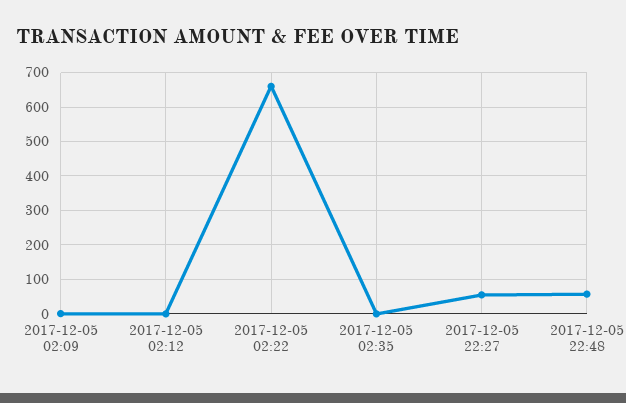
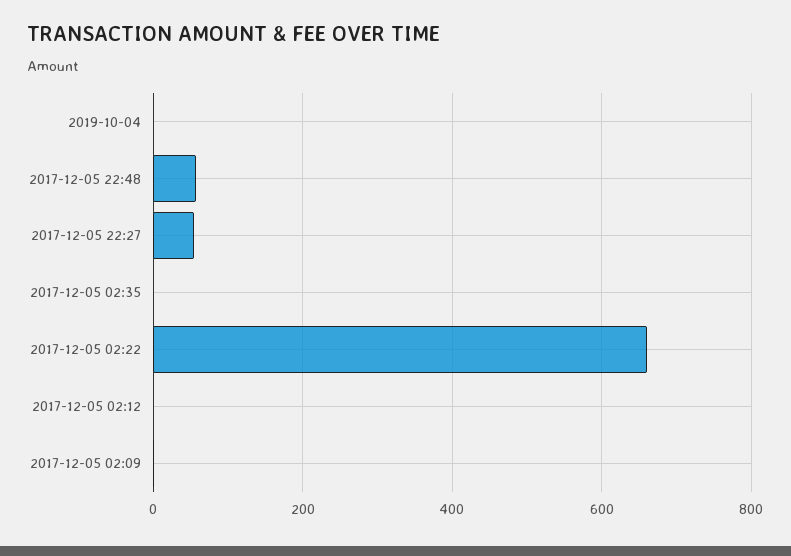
2019-10-04: none -> 0

